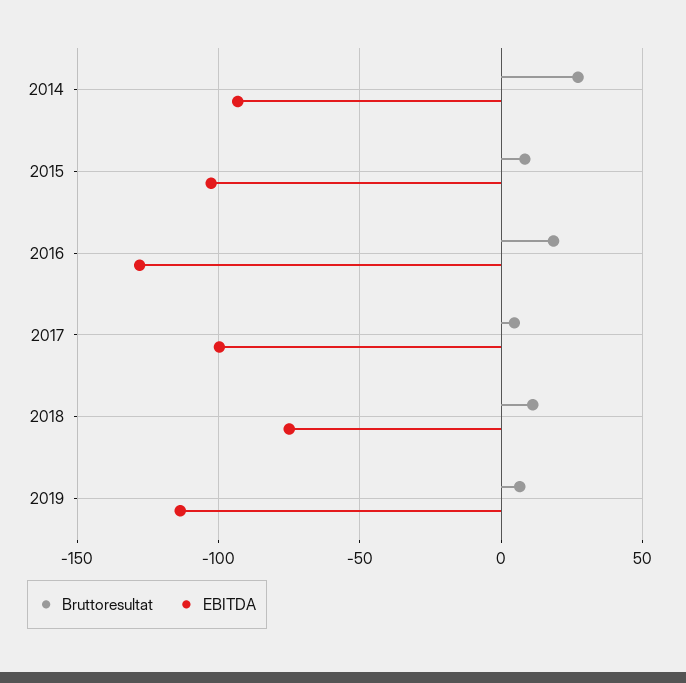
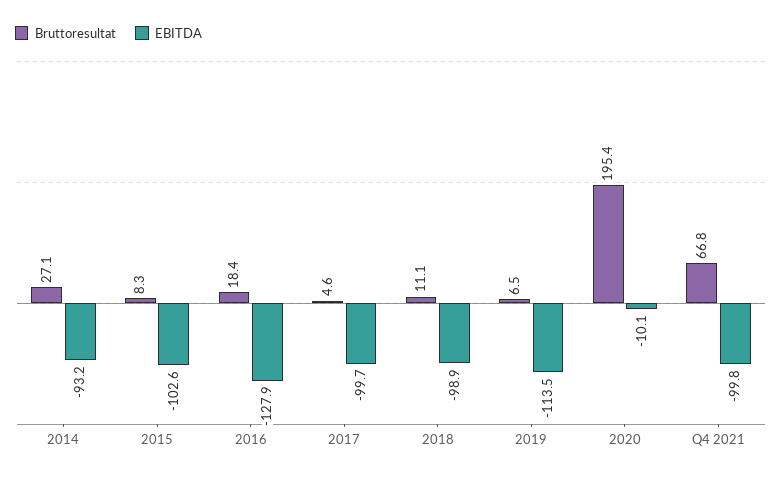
EBITDA, 2018: -75 -> -98.9
Bruttoresultat, 2020: none -> 195.4
EBITDA, 2020: none -> -10.1
Bruttoresultat, Q4 2021: none -> 66.8
EBITDA, Q4 2021: none -> -99.8

